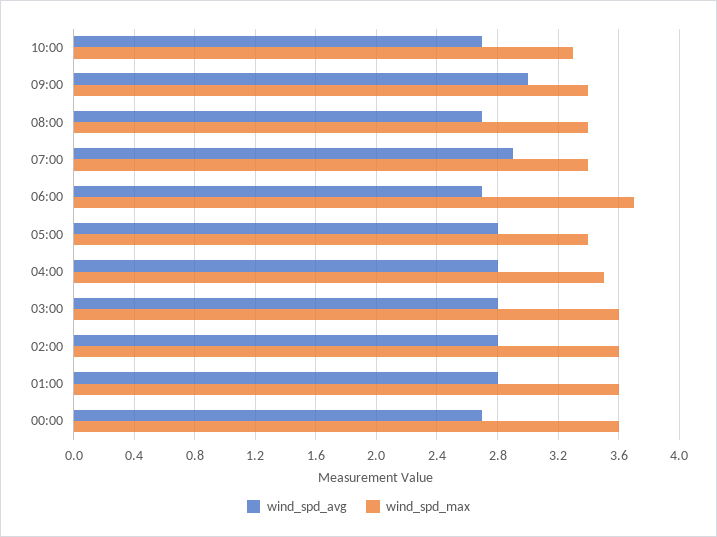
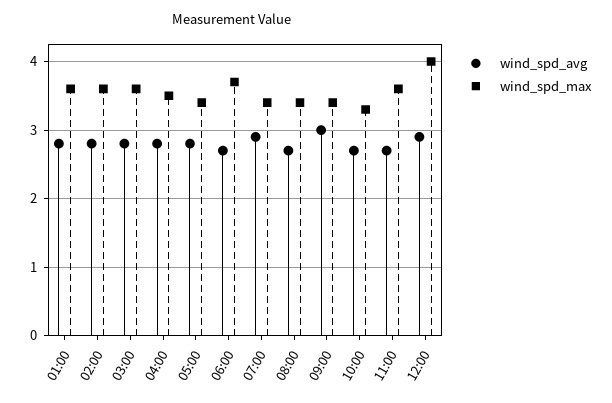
wind_spd_avg, 00:00: 2.7 -> none
wind_spd_max, 00:00: 3.6 -> none
wind_spd_avg, 11:00: none -> 2.7
wind_spd_max, 11:00: none -> 3.6
wind_spd_avg, 12:00: none -> 2.9
wind_spd_max, 12:00: none -> 4

